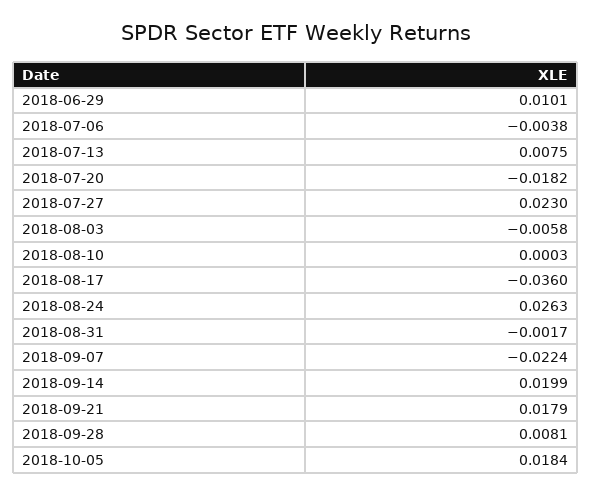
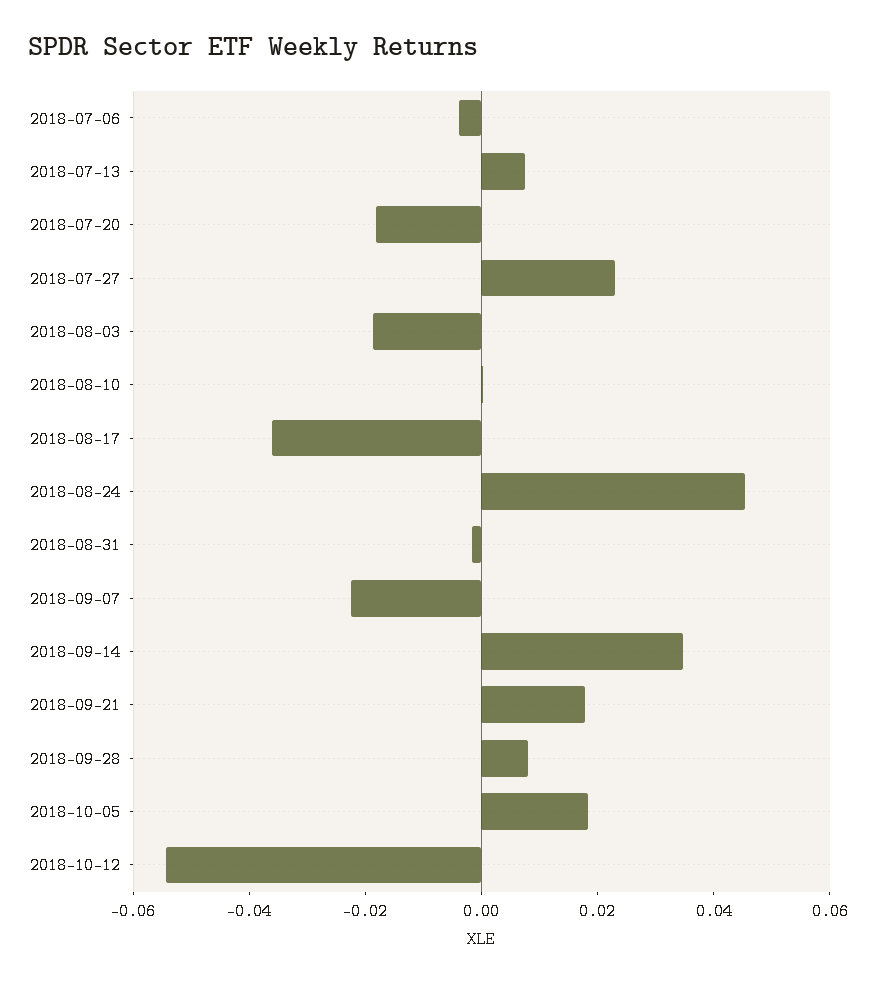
2018-06-29: 0.0101 -> none
2018-08-03: -0.0058 -> -0.02
2018-08-24: 0.0263 -> 0.045
2018-09-14: 0.0199 -> 0.035
2018-10-12: none -> -0.055

